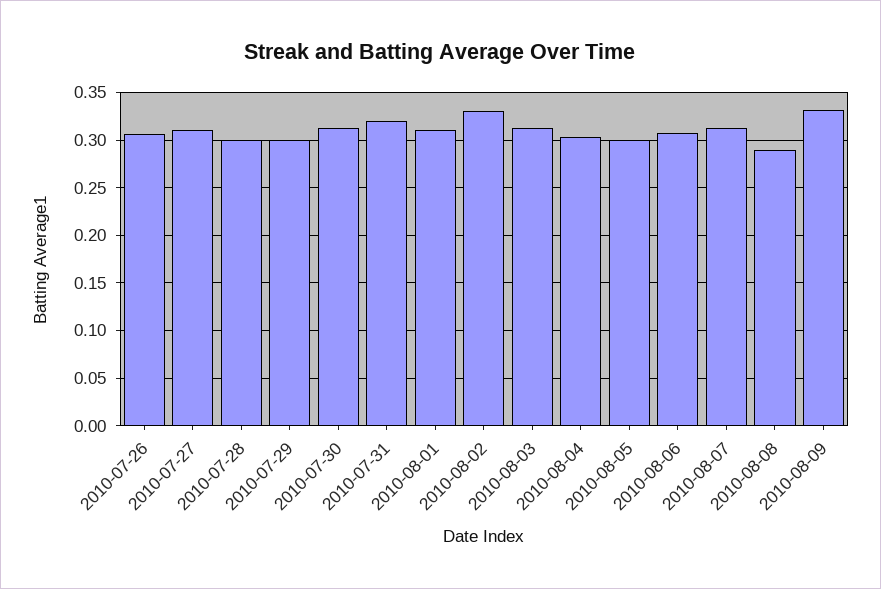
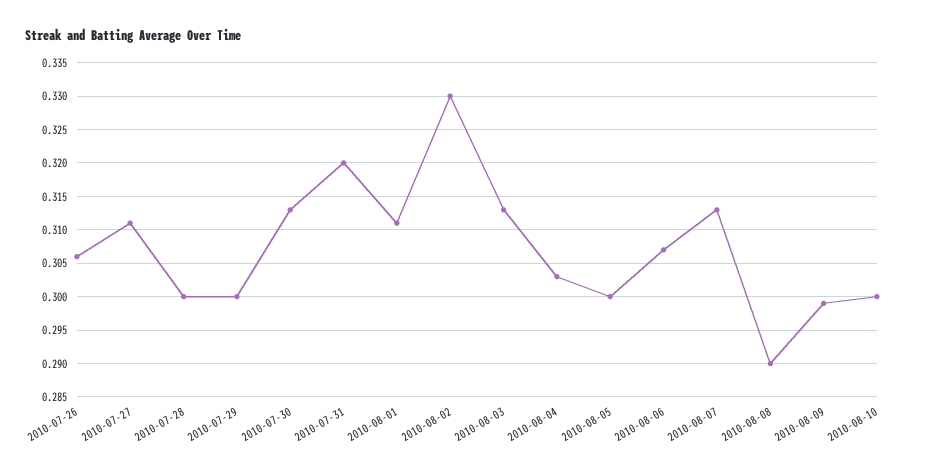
2010-08-09: 0.33 -> 0.299
2010-08-10: none -> 0.3

